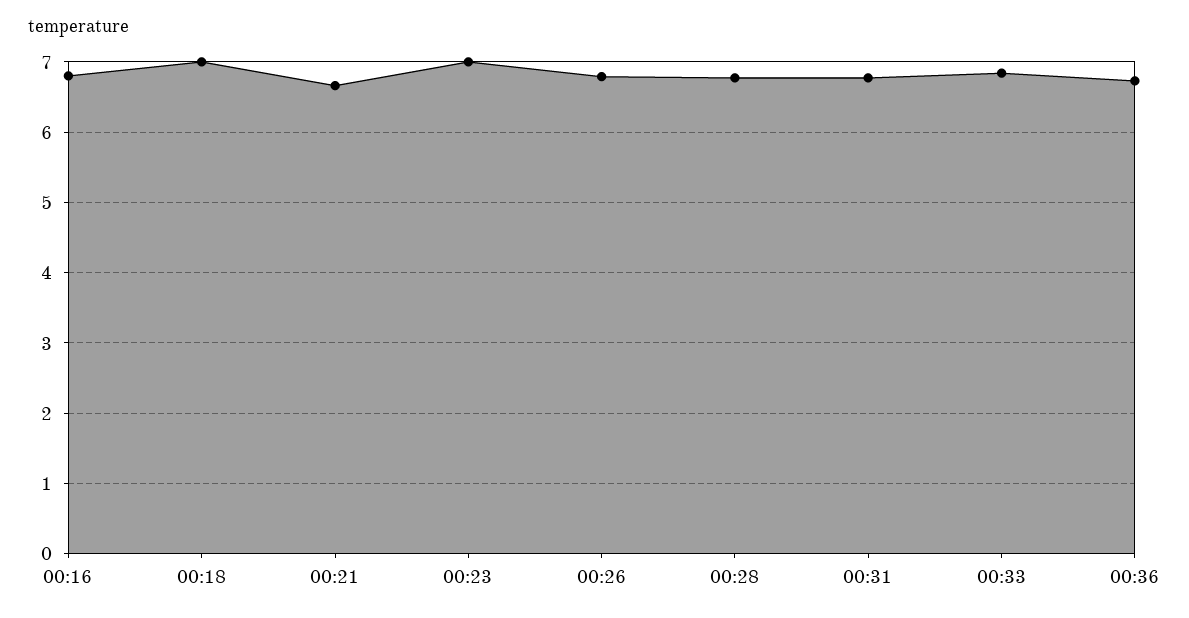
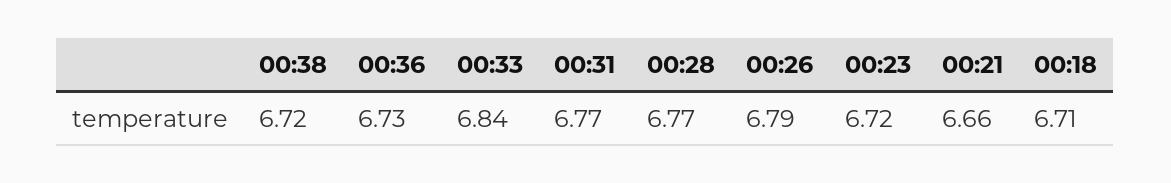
00:16: 6.8 -> none
00:18: 7 -> 6.71
00:23: 7 -> 6.72
00:38: none -> 6.72

